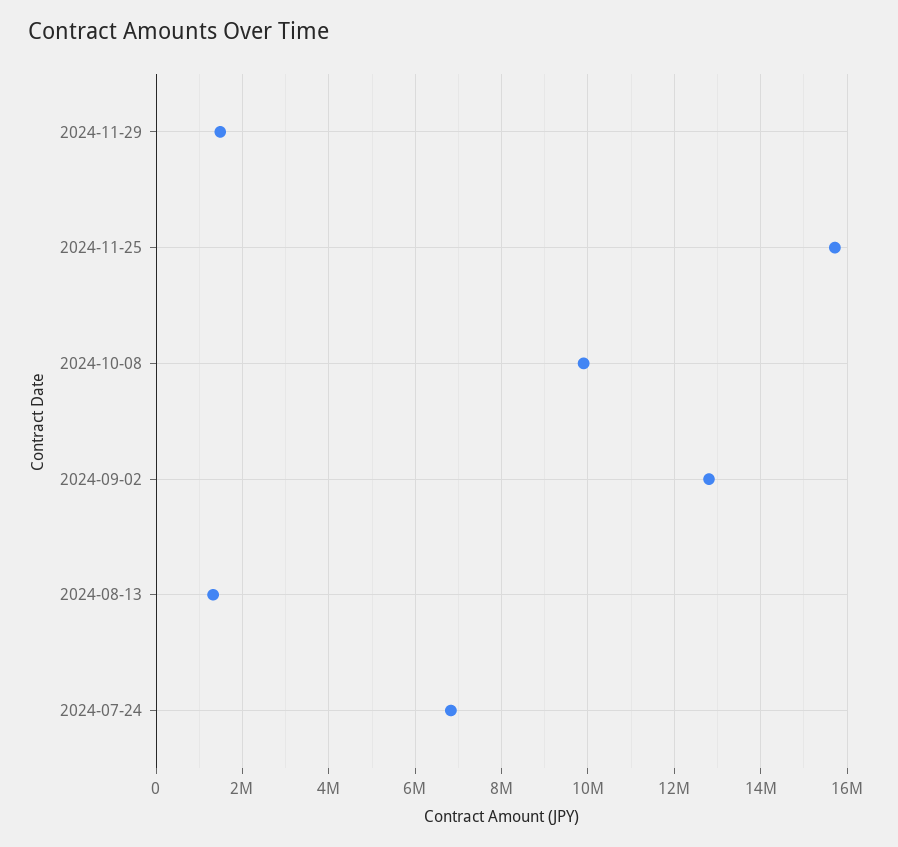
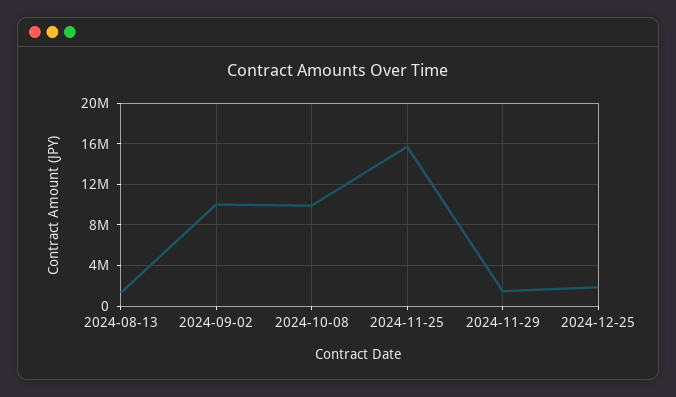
2024-09-02: 12800000 -> 10000000
2024-07-24: 6800000 -> none
2024-12-25: none -> 2000000

